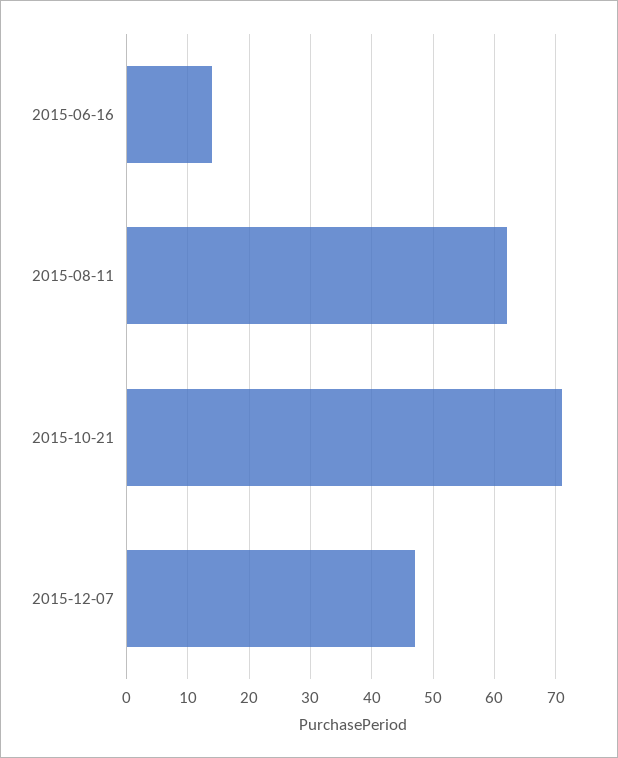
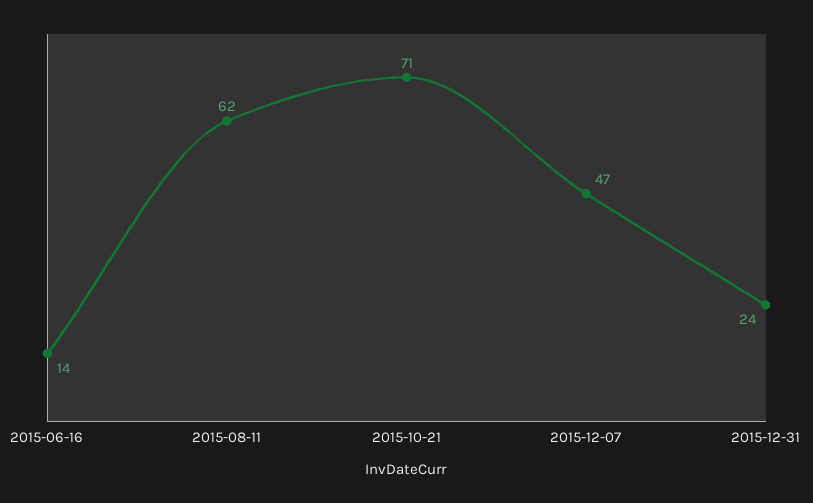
2015-12-31: none -> 24

